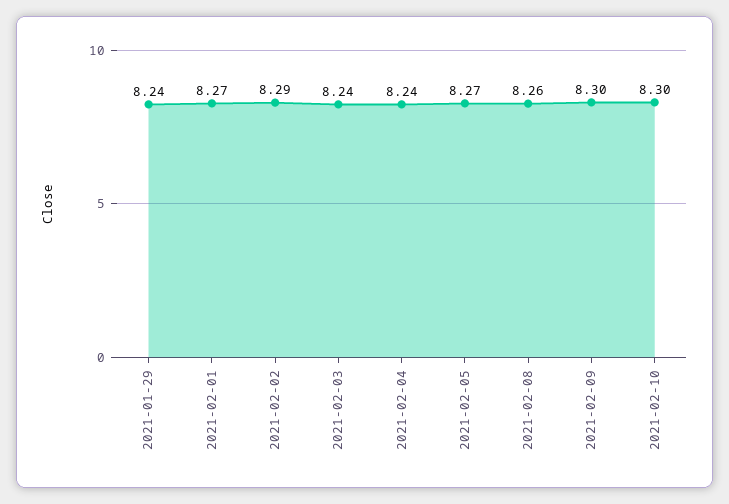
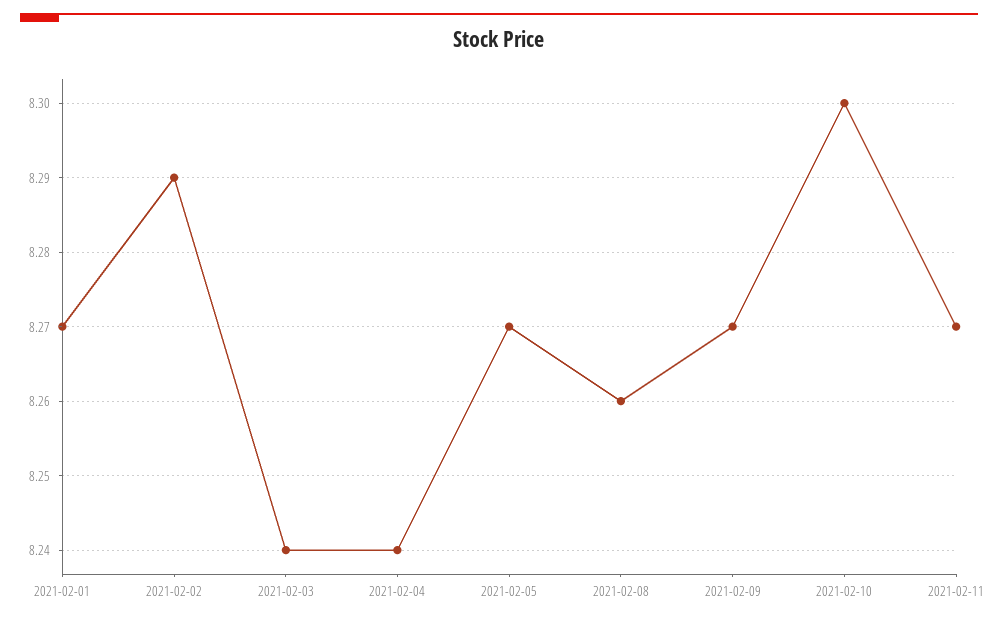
2021-01-29: 8.24 -> none
2021-02-09: 8.3 -> 8.27
2021-02-11: none -> 8.27

